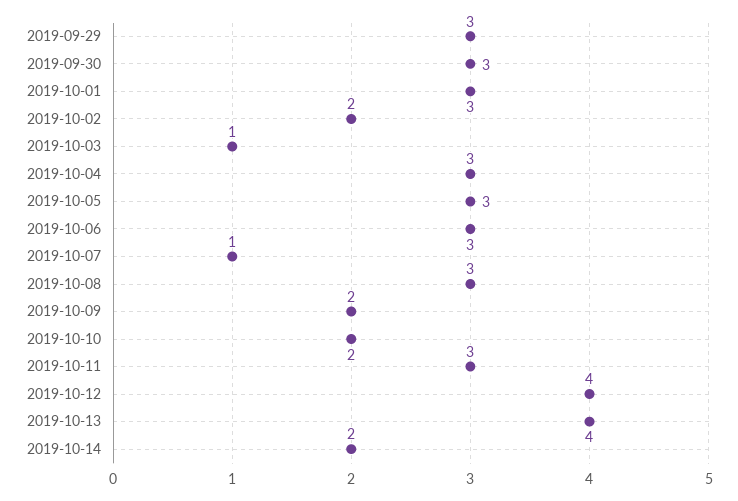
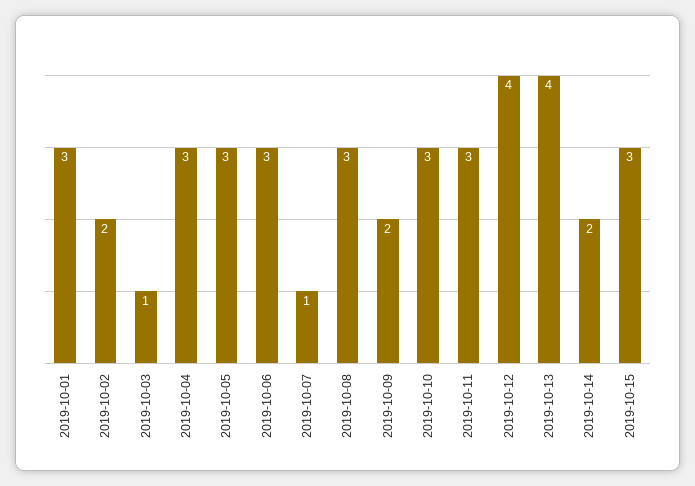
2019-09-29: 3 -> none
2019-09-30: 3 -> none
2019-10-10: 2 -> 3
2019-10-15: none -> 3

